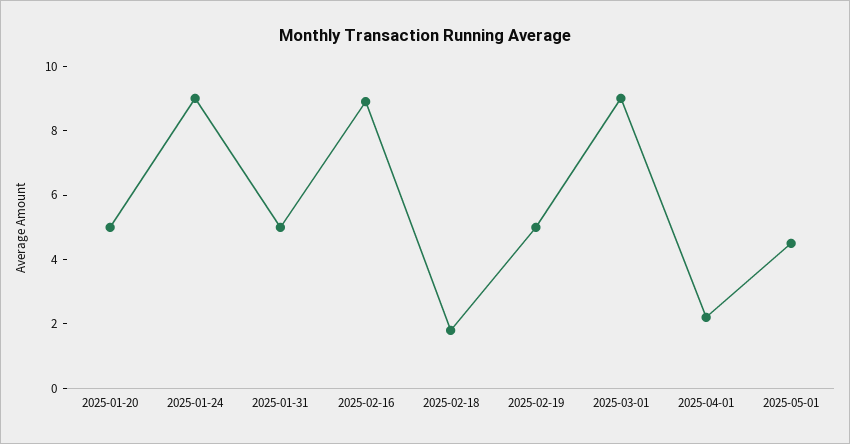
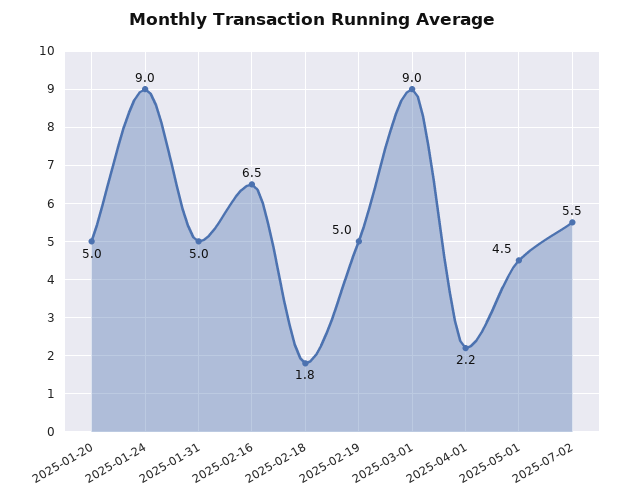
2025-02-16: 9 -> 6.5
2025-07-02: none -> 5.5

